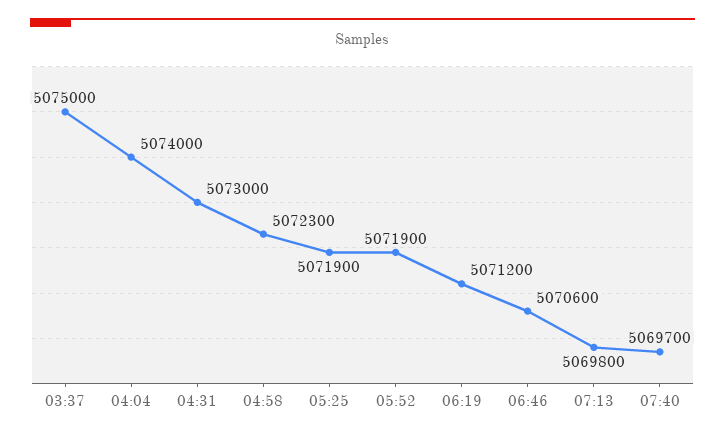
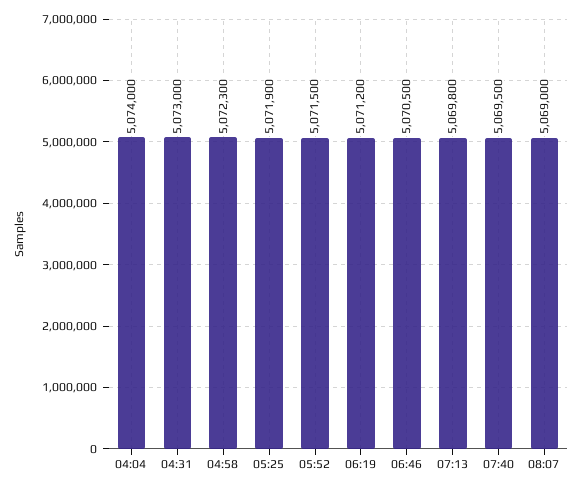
03:37: 5075000 -> none
05:52: 5071900 -> 5071500
06:46: 5070600 -> 5070500
07:40: 5069700 -> 5069500
08:07: none -> 5069000

